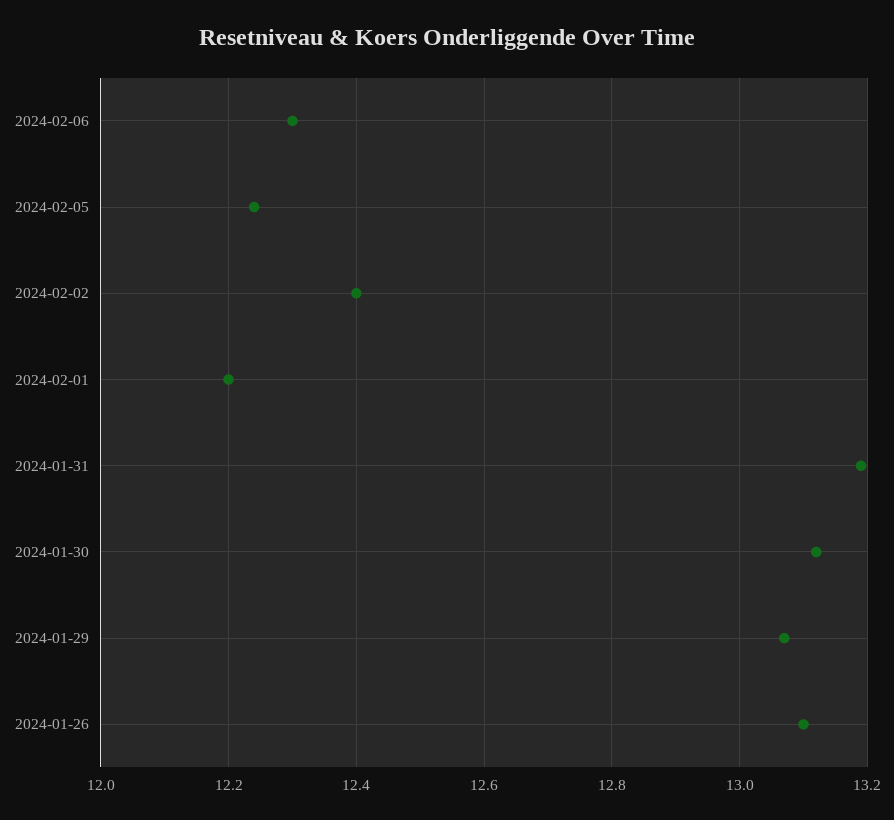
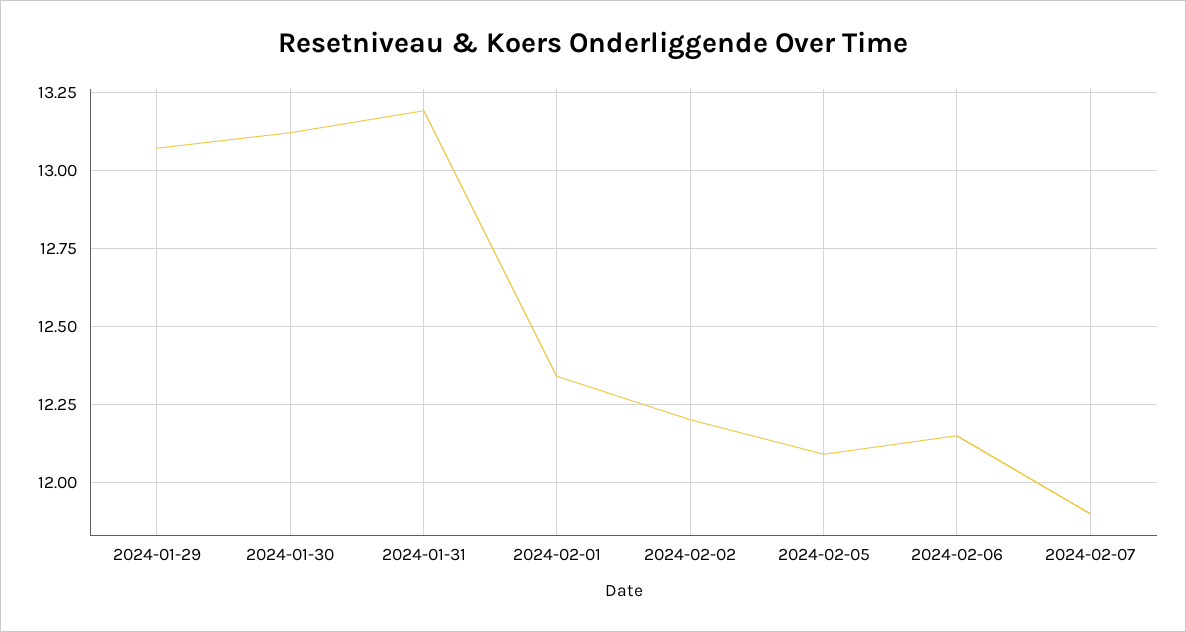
2024-02-06: 12.3 -> 12.15
2024-02-05: 12.25 -> 12.1
2024-02-02: 12.4 -> 12.2
2024-02-01: 12.2 -> 12.35
2024-01-26: 13.1 -> none
2024-02-07: none -> 11.9

